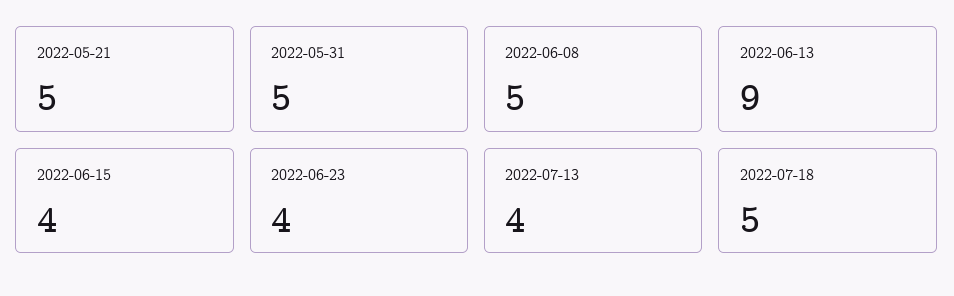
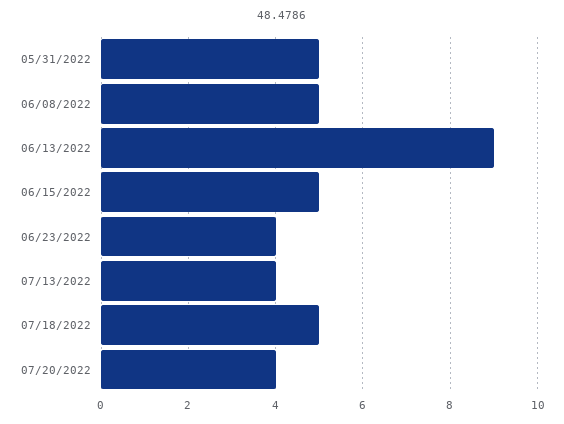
2022-05-21: 5 -> none
2022-06-15: 4 -> 5
07/20/2022: none -> 4

